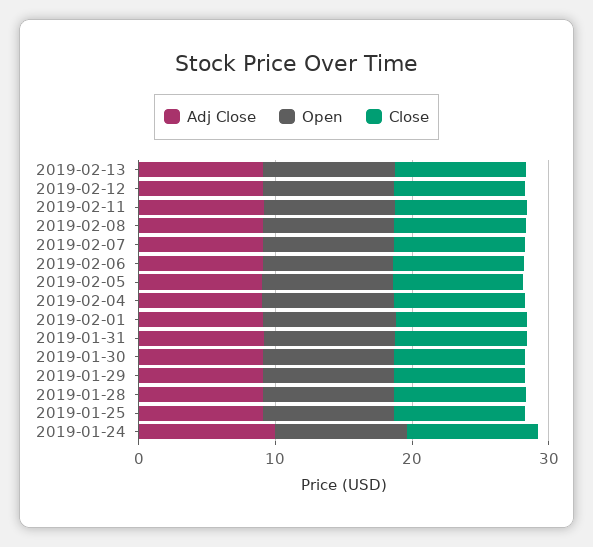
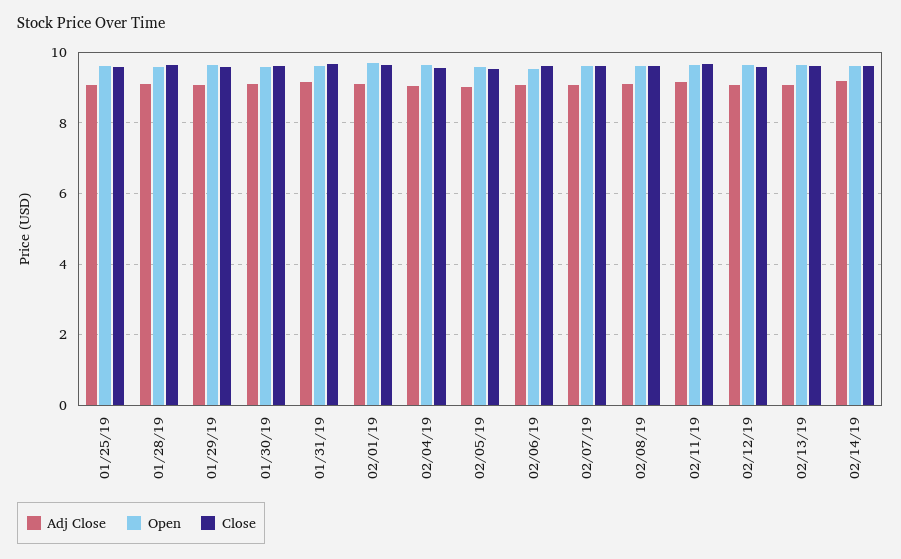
Adj Close, 2019-01-24: 10 -> none
Open, 2019-01-24: 10 -> none
Close, 2019-01-24: 10 -> none
Adj Close, 02/14/19: none -> 9.2
Open, 02/14/19: none -> 9.6
Close, 02/14/19: none -> 9.6

